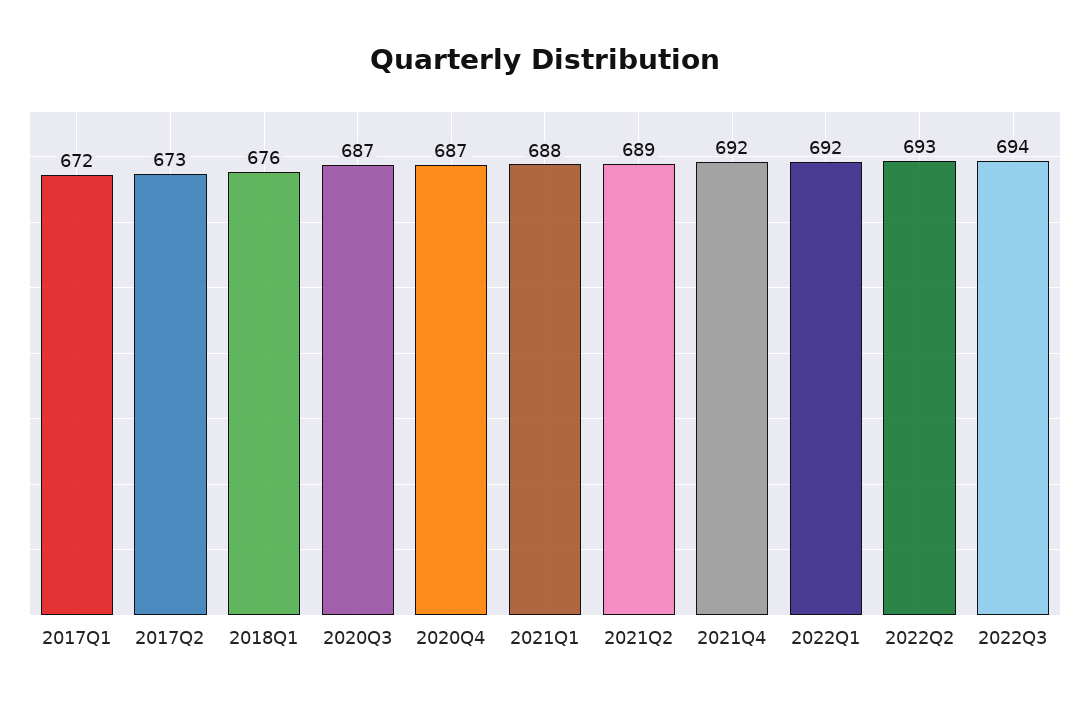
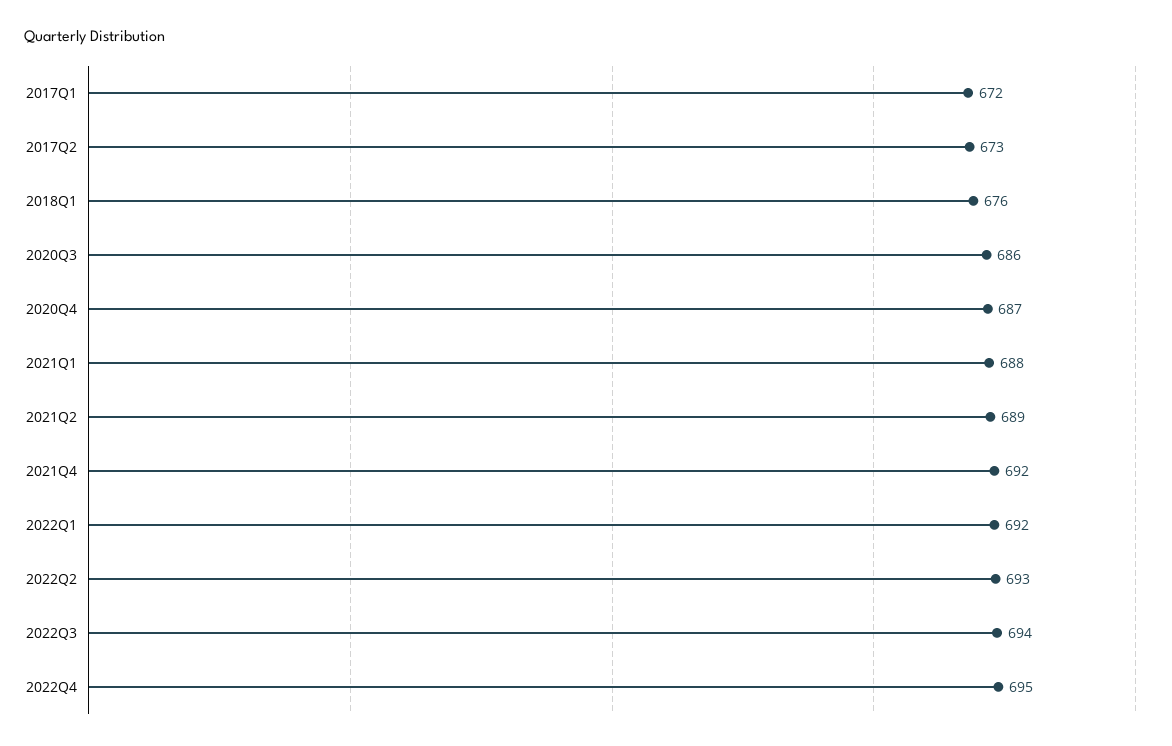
2020Q3: 687 -> 686
2022Q4: none -> 695

